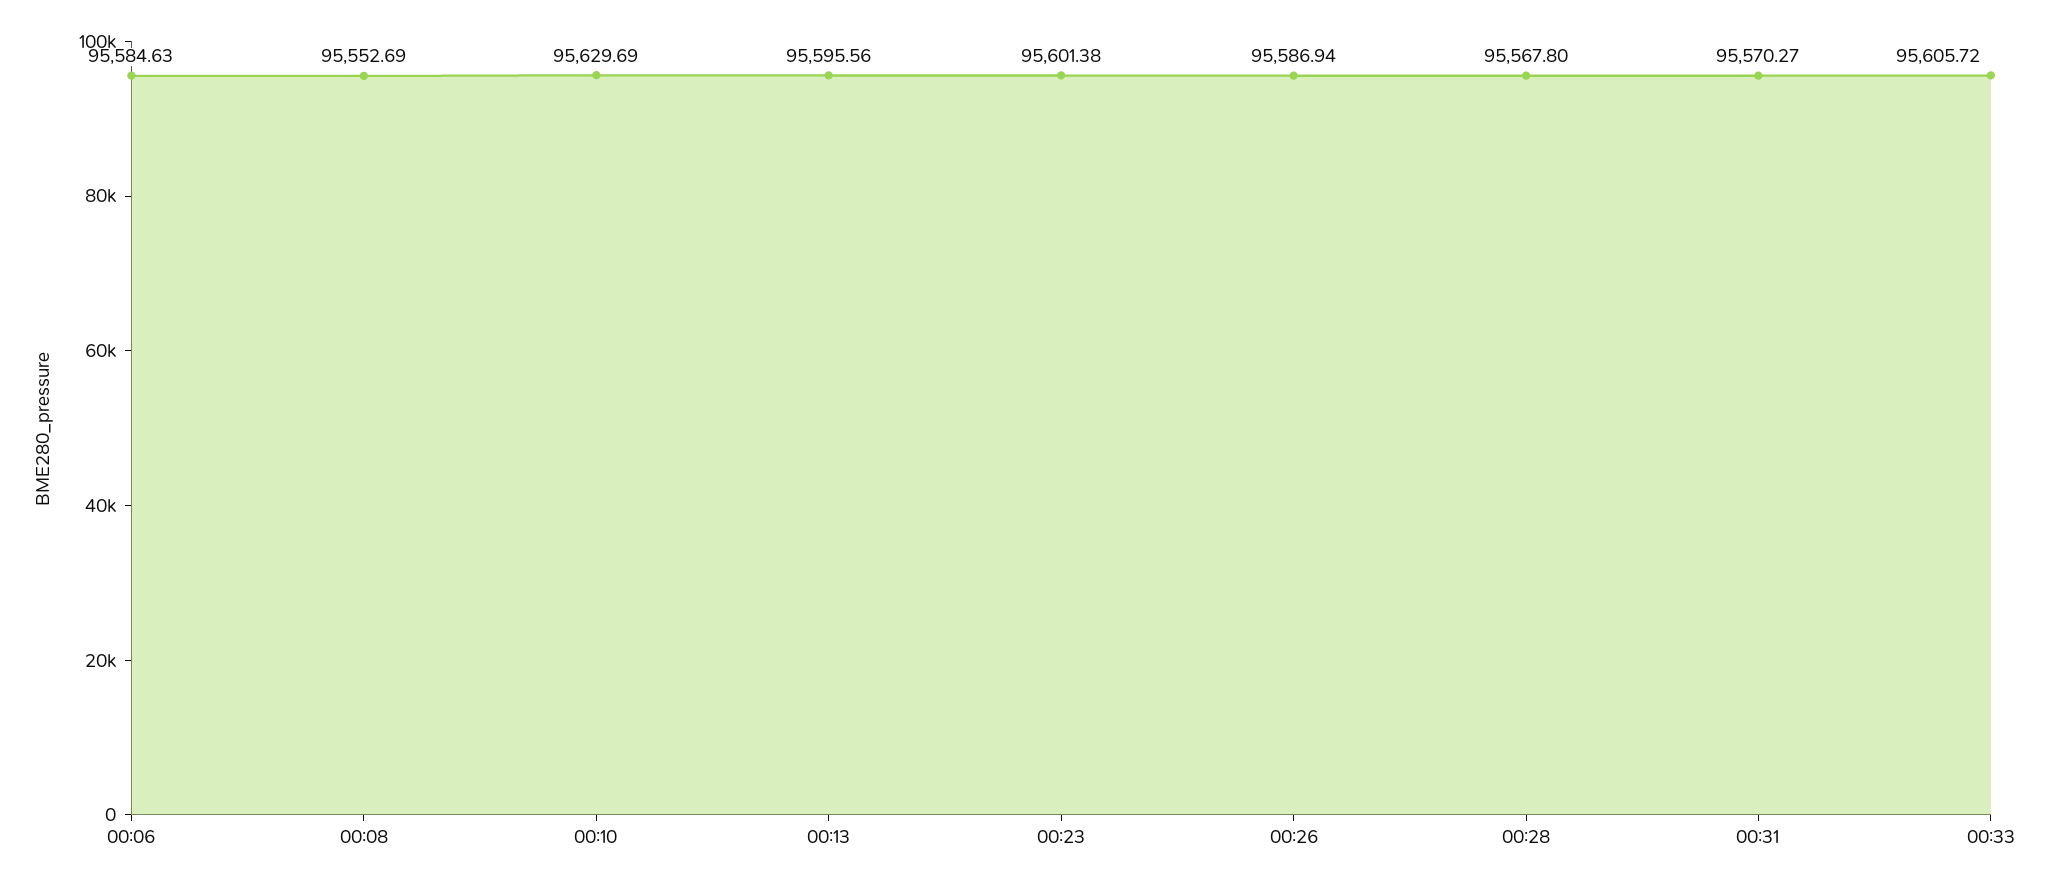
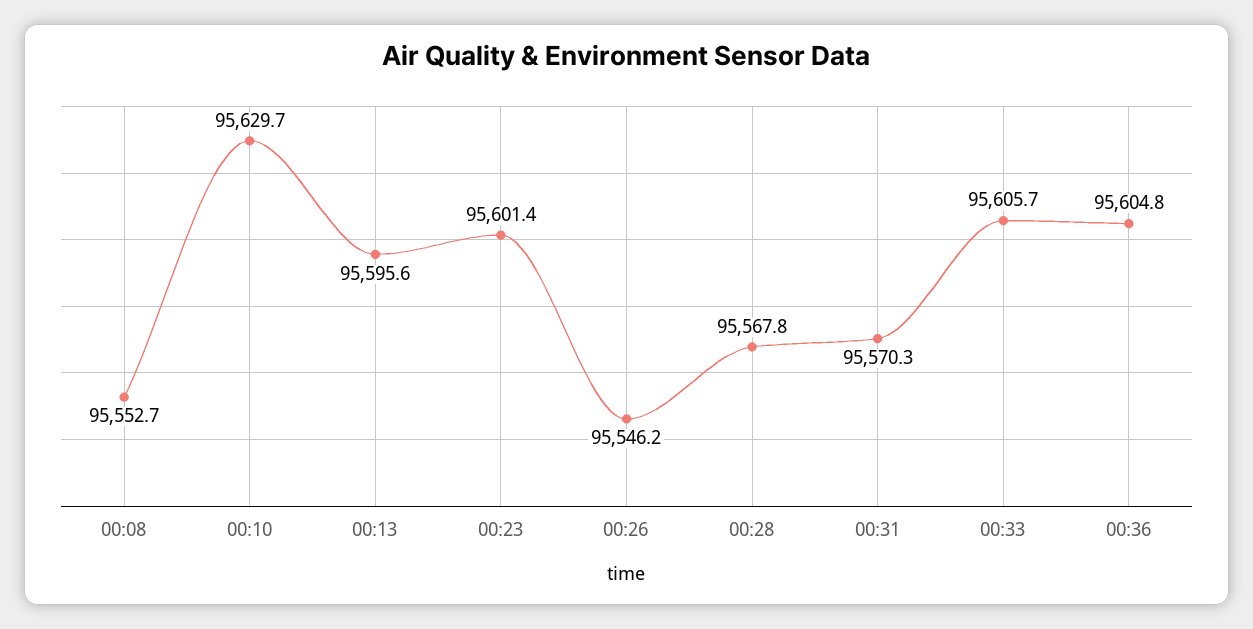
00:06: 95584.63 -> none
00:26: 95586.94 -> 95546.2
00:36: none -> 95604.8

